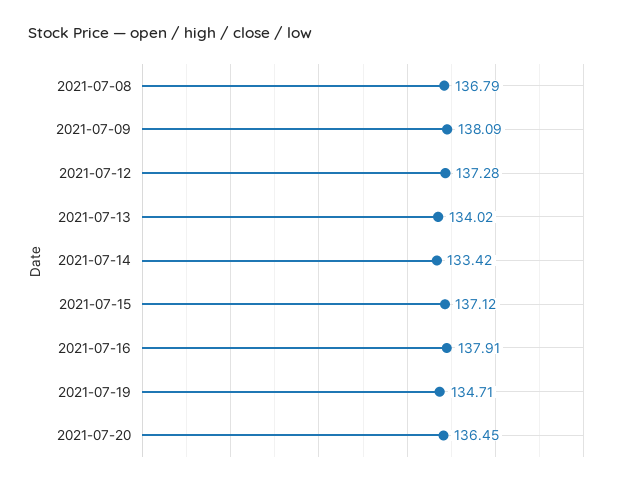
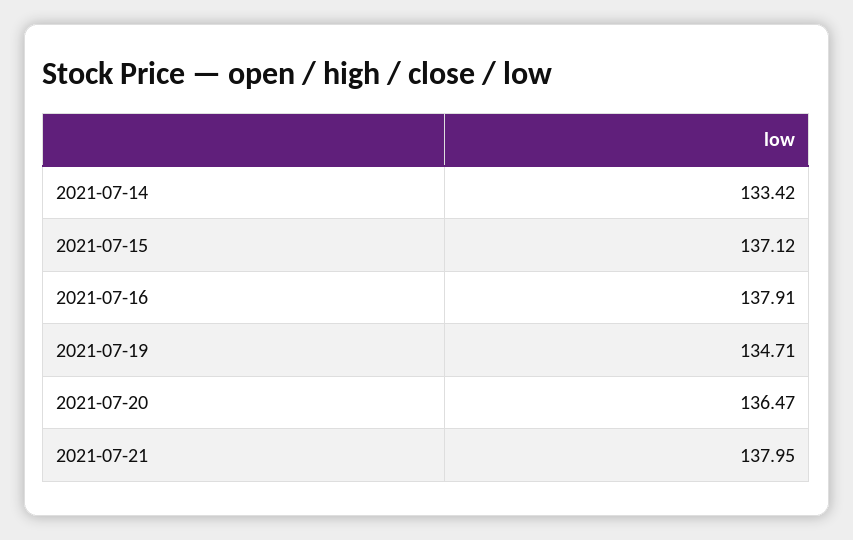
2021-07-08: 136.79 -> none
2021-07-09: 138.09 -> none
2021-07-12: 137.28 -> none
2021-07-13: 134.02 -> none
2021-07-20: 136.45 -> 136.47
2021-07-21: none -> 137.95

